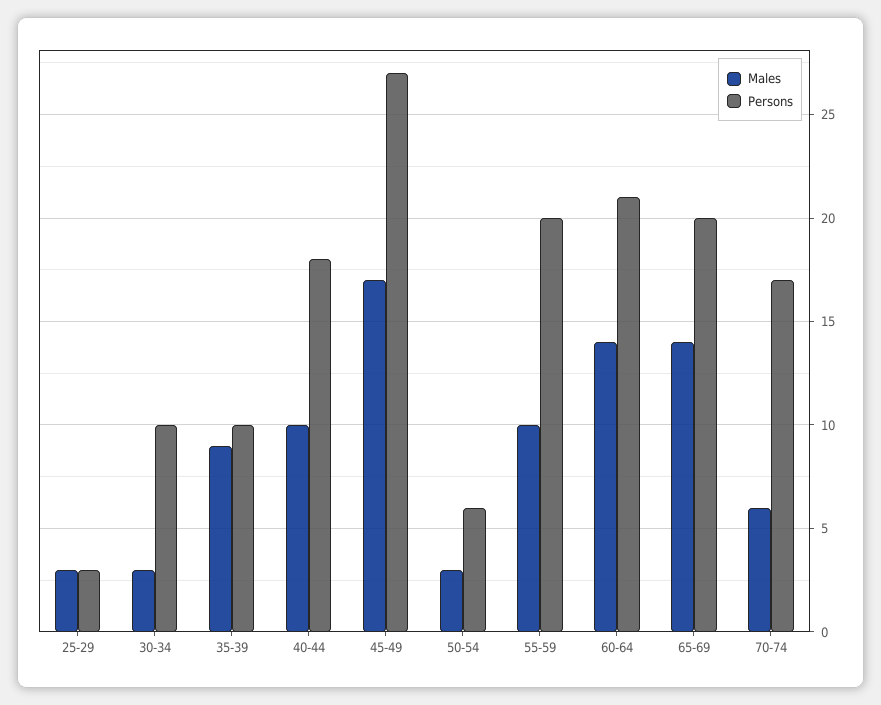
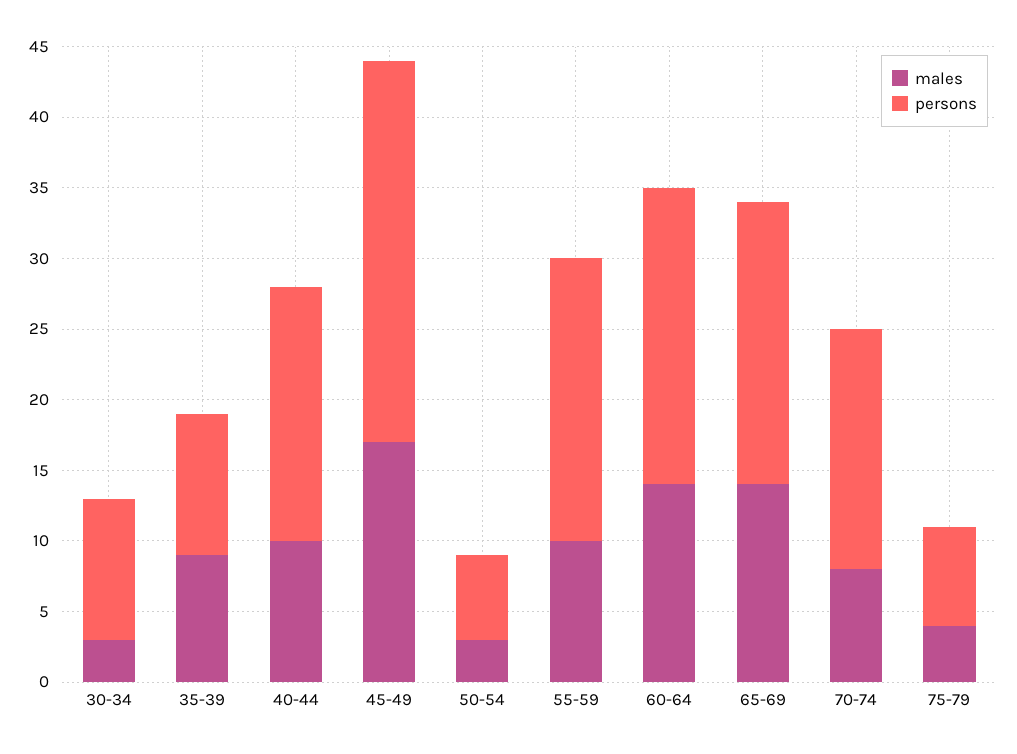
Males, 25-29: 3 -> none
Persons, 25-29: 3 -> none
Males, 70-74: 6 -> 8
Males, 75-79: none -> 4
Persons, 75-79: none -> 7

